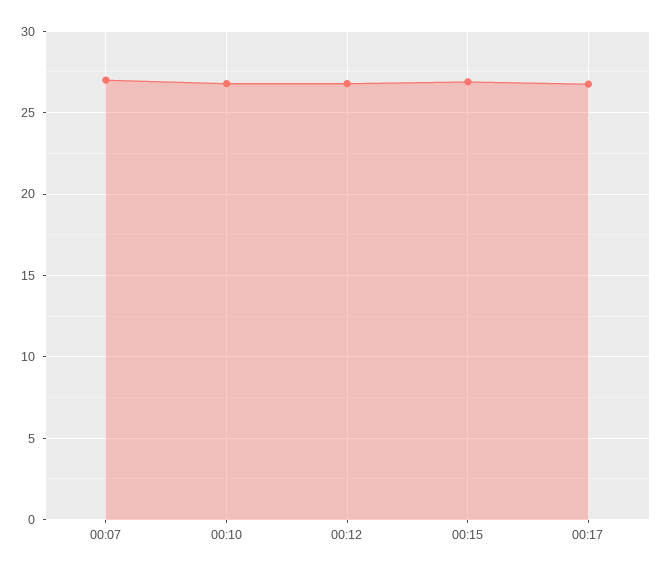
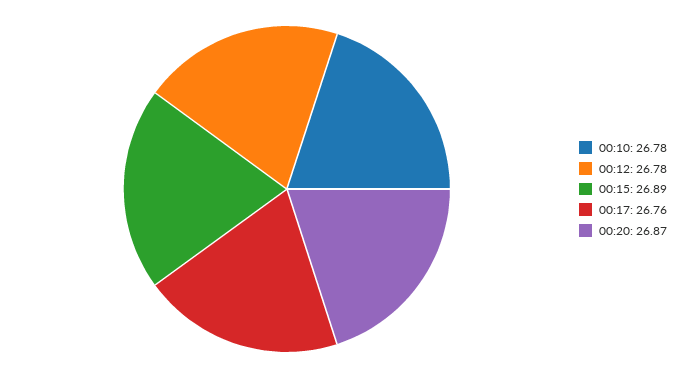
00:07: 27 -> none
00:20: none -> 26.87

